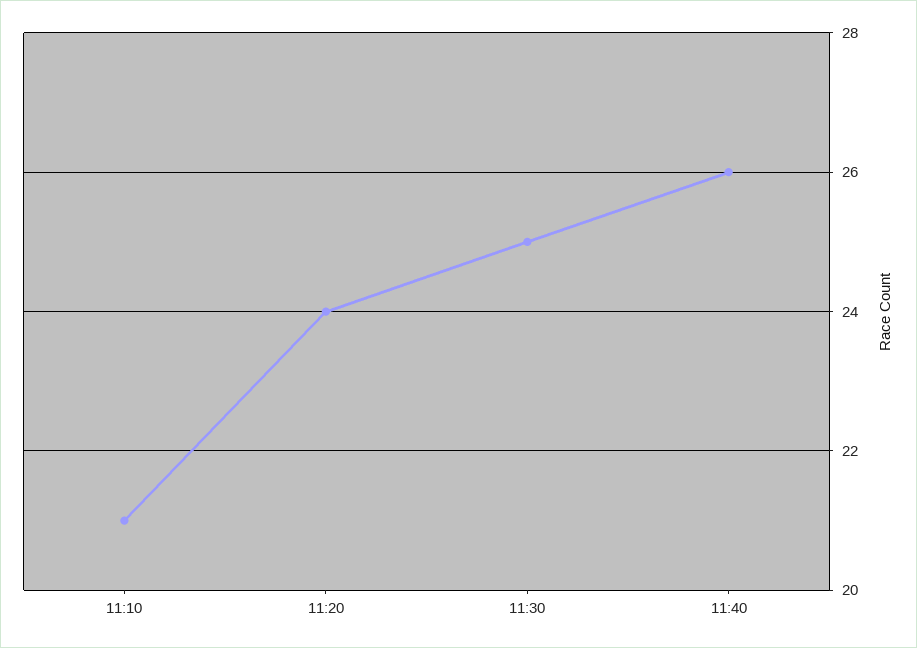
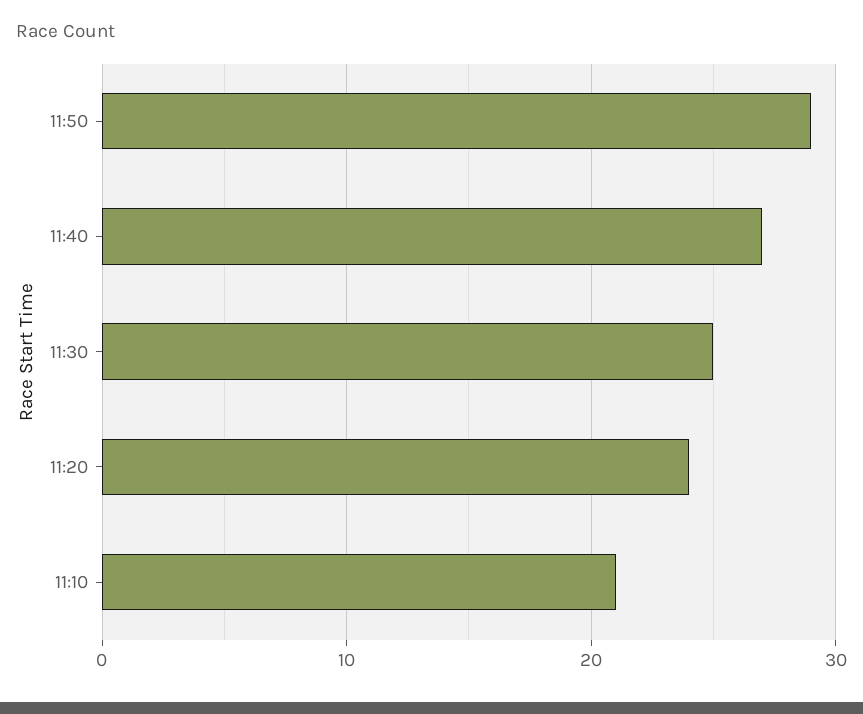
11:40: 26 -> 27
11:50: none -> 29

